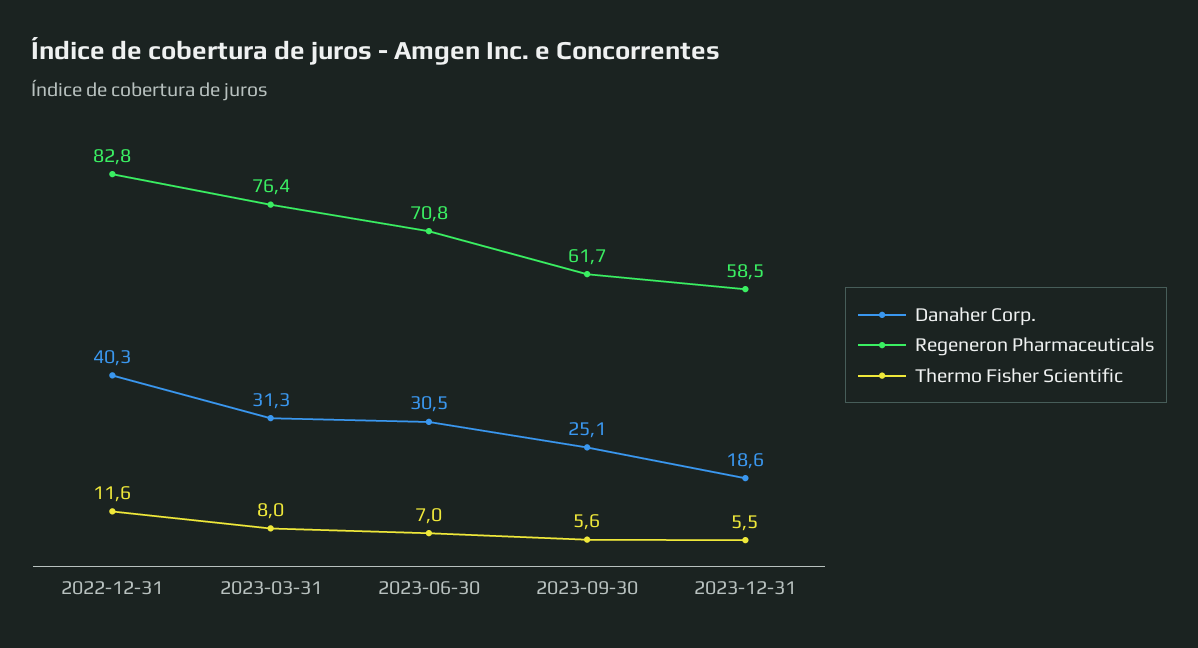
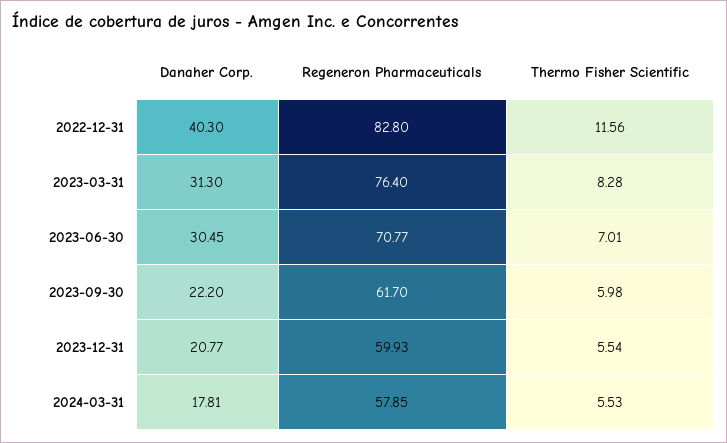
Thermo Fisher Scientific, 2023-03-31: 8 -> 8.28
Danaher Corp., 2023-09-30: 25.1 -> 22.2
Thermo Fisher Scientific, 2023-09-30: 5.6 -> 5.98
Danaher Corp., 2023-12-31: 18.6 -> 20.77
Regeneron Pharmaceuticals, 2023-12-31: 58.5 -> 59.93
Danaher Corp., 2024-03-31: none -> 17.81
Regeneron Pharmaceuticals, 2024-03-31: none -> 57.85
Thermo Fisher Scientific, 2024-03-31: none -> 5.53

